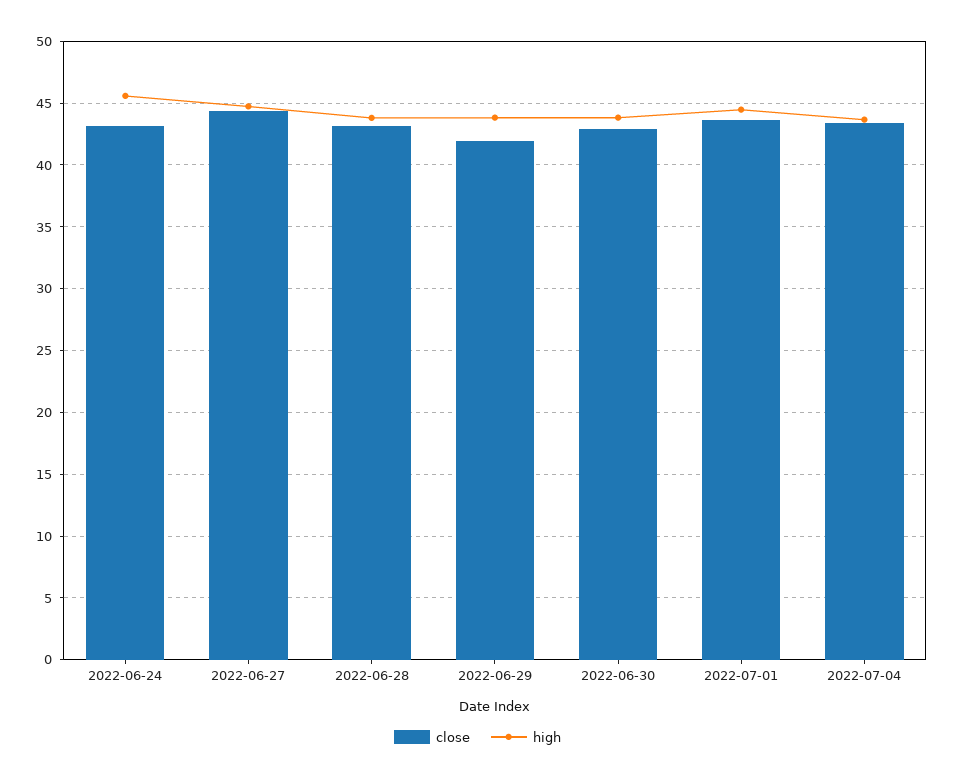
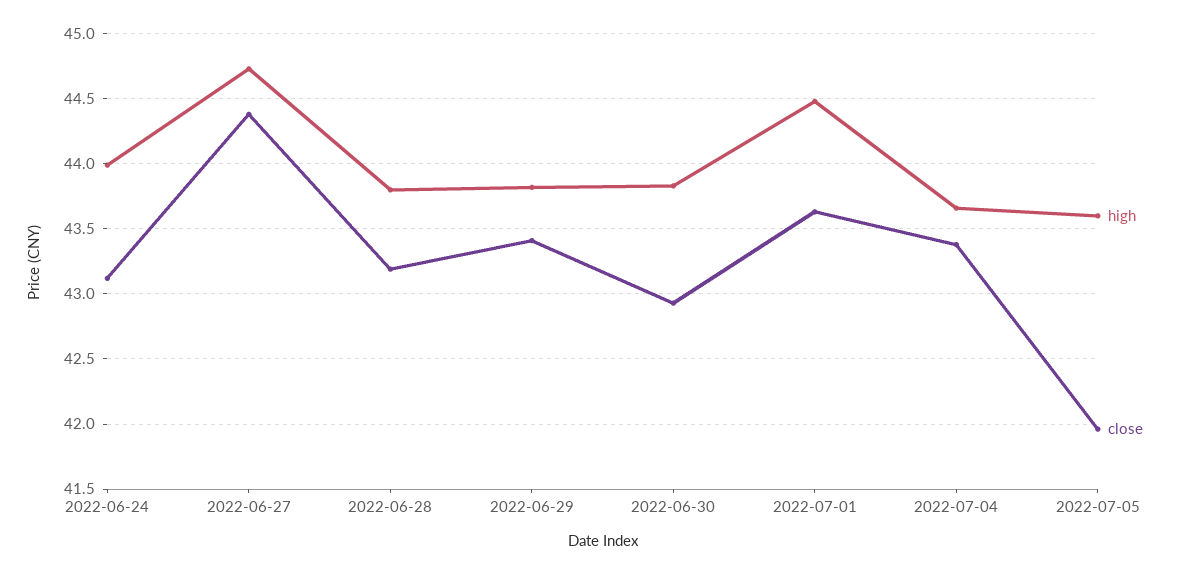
high, 2022-06-24: 45.5 -> 44
close, 2022-06-29: 42 -> 43.4
high, 2022-07-05: none -> 43.6
close, 2022-07-05: none -> 41.95

